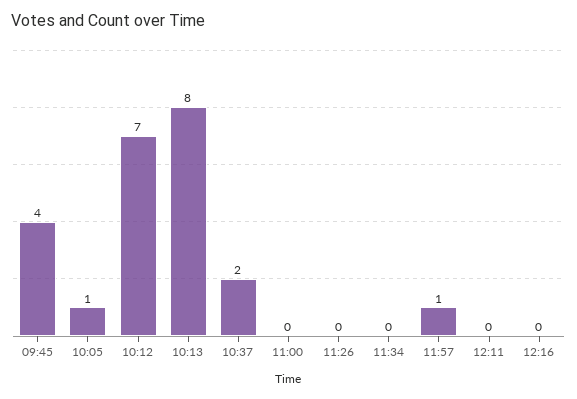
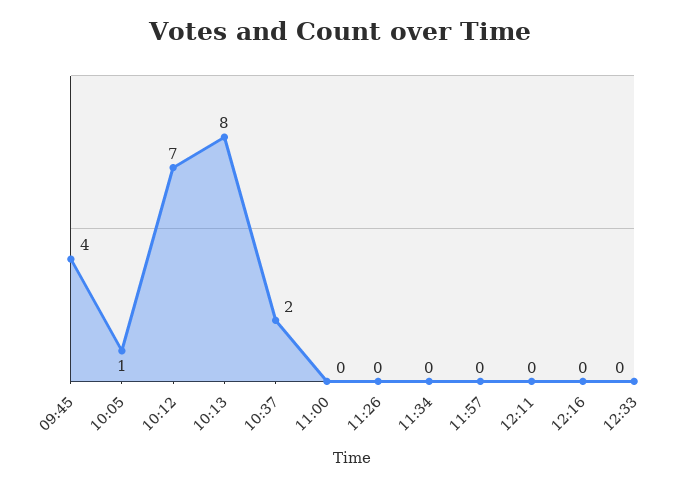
11:57: 1 -> 0
12:33: none -> 0

